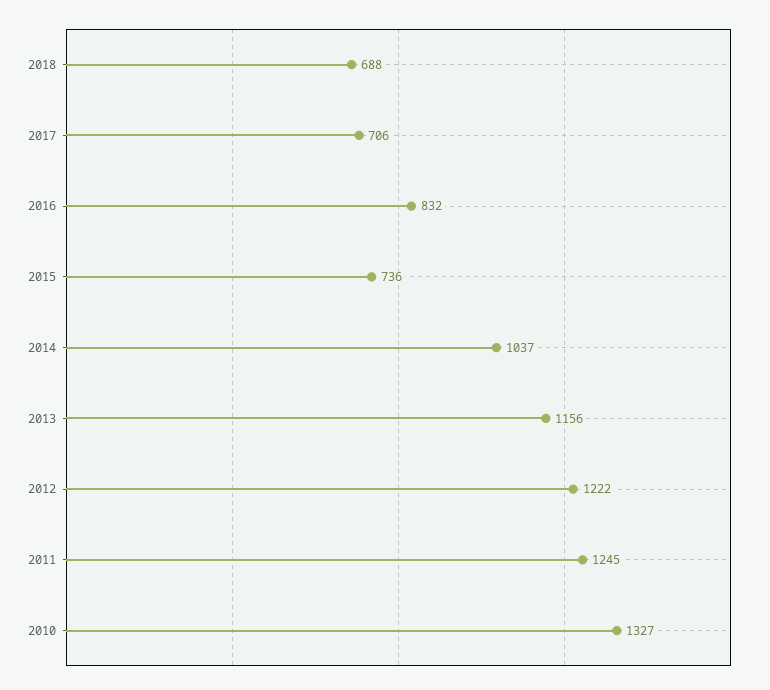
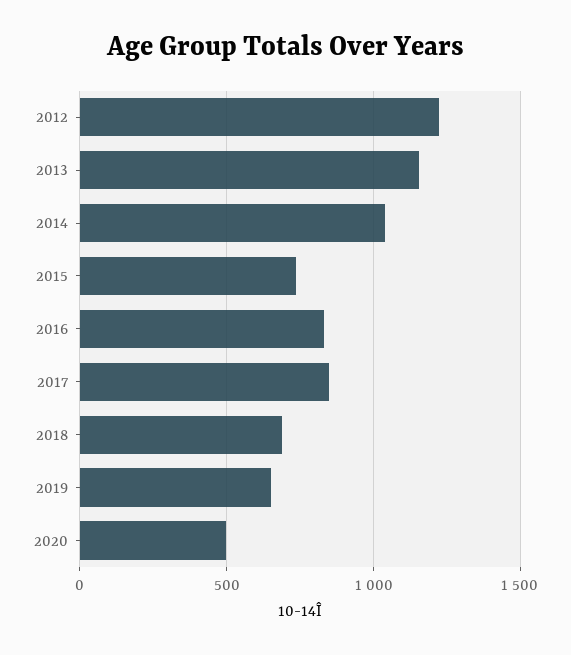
2017: 706 -> 850
2011: 1245 -> none
2010: 1327 -> none
2019: none -> 650
2020: none -> 500

